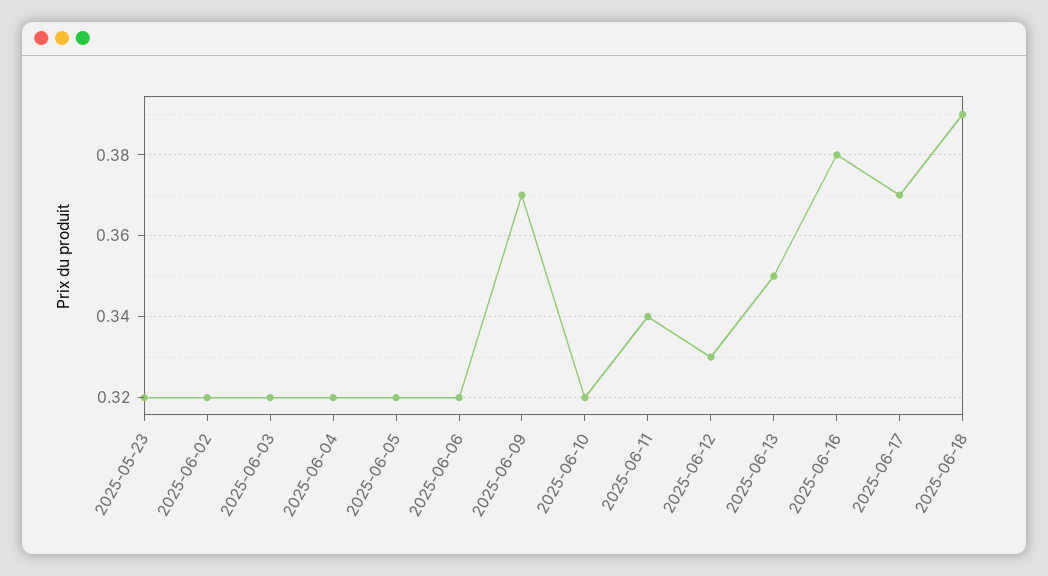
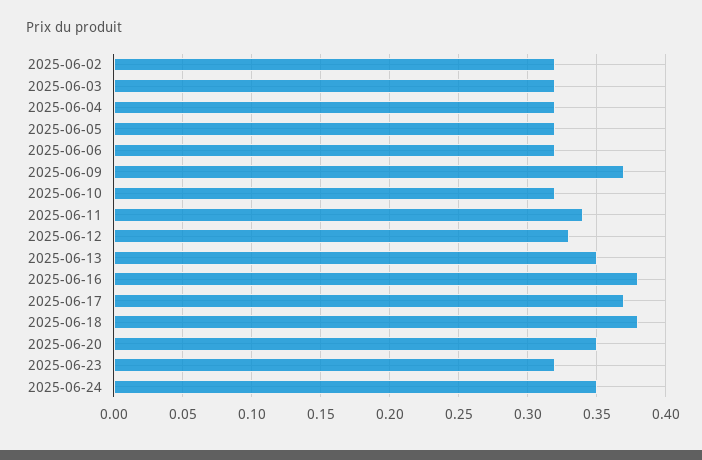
2025-05-23: 0.32 -> none
2025-06-18: 0.39 -> 0.38
2025-06-20: none -> 0.35
2025-06-23: none -> 0.32
2025-06-24: none -> 0.35

